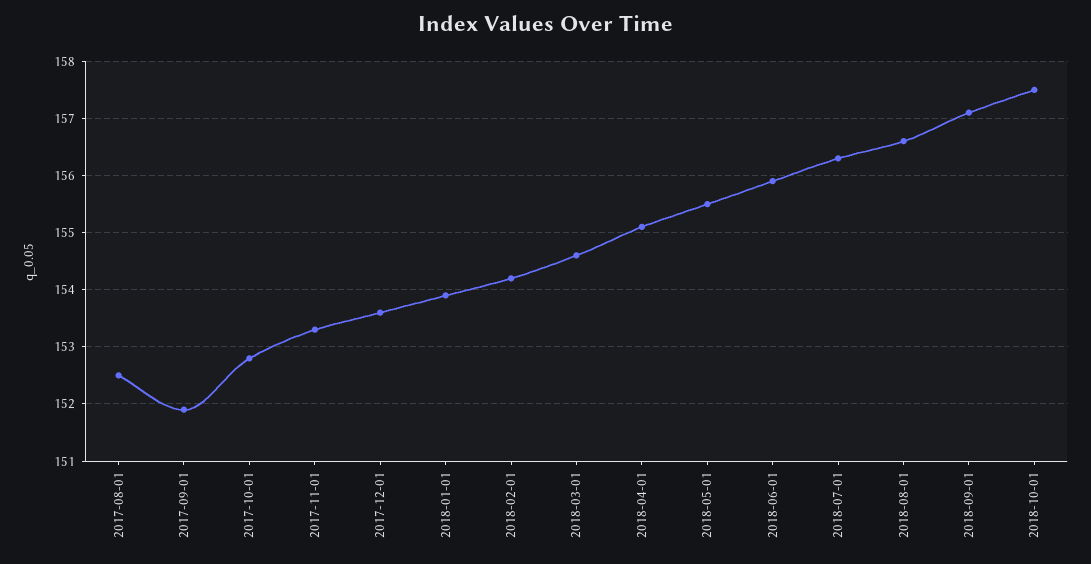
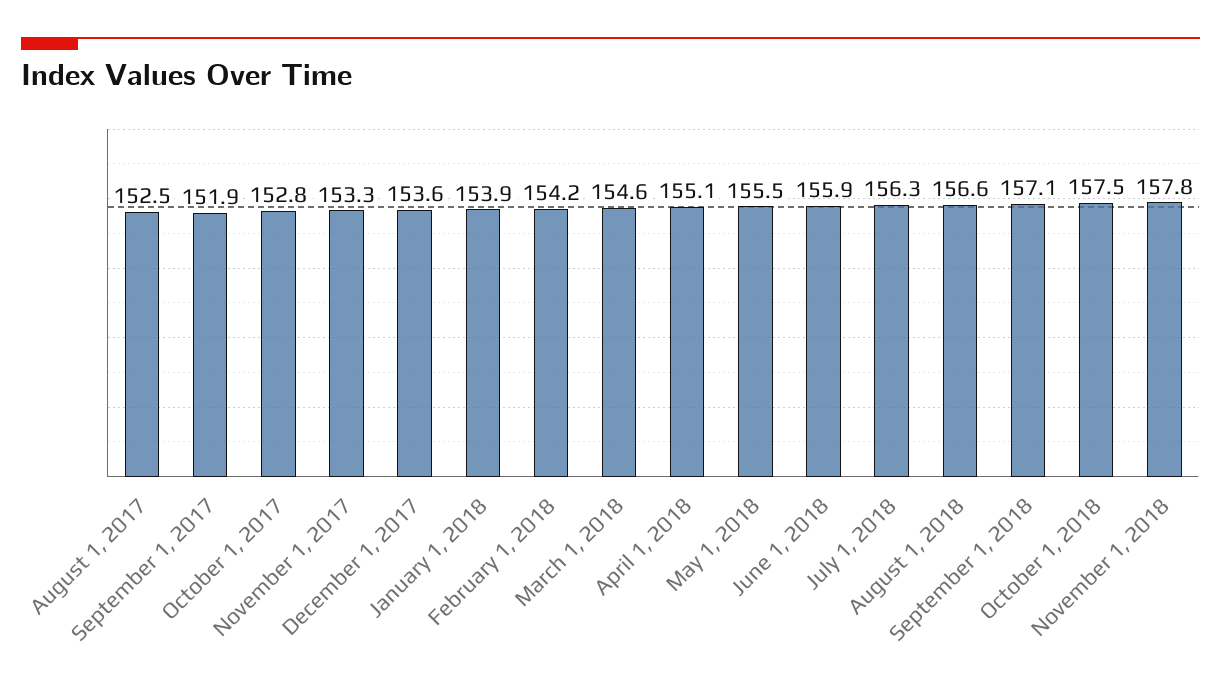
November 1, 2018: none -> 157.8

